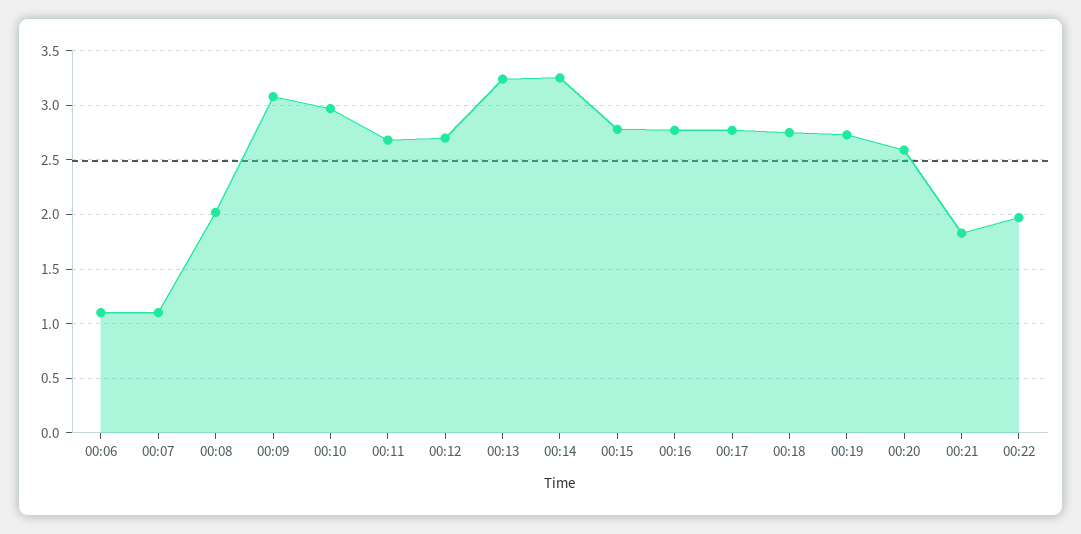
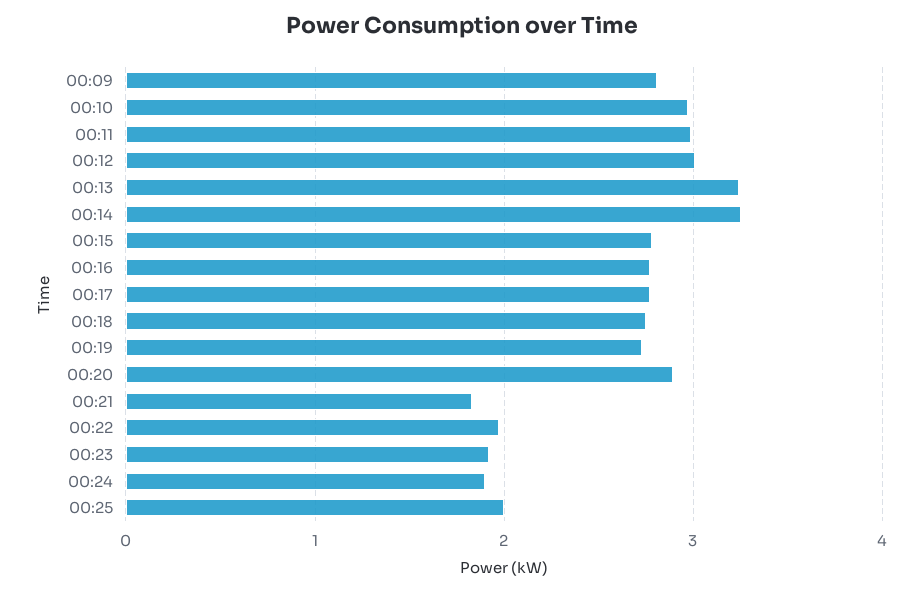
00:06: 1.1 -> none
00:07: 1.1 -> none
00:08: 2 -> none
00:09: 3.1 -> 2.8
00:11: 2.7 -> 3
00:12: 2.7 -> 3
00:20: 2.6 -> 2.9
00:23: none -> 1.9
00:24: none -> 1.9
00:25: none -> 2

